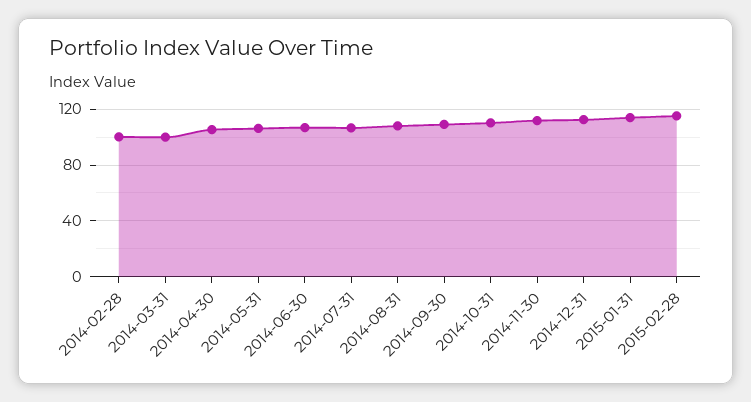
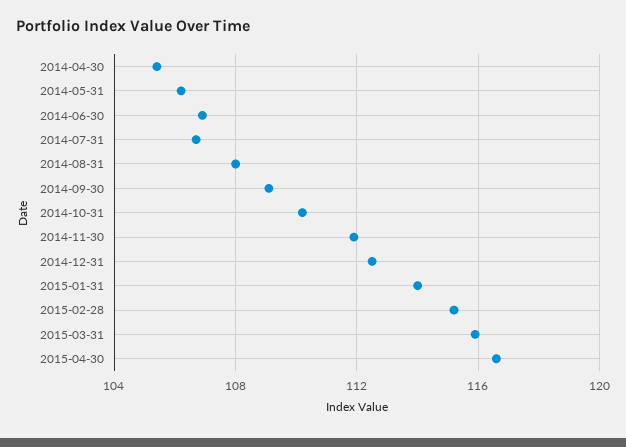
2014-02-28: 100 -> none
2014-03-31: 100 -> none
2015-03-31: none -> 116
2015-04-30: none -> 116.5

